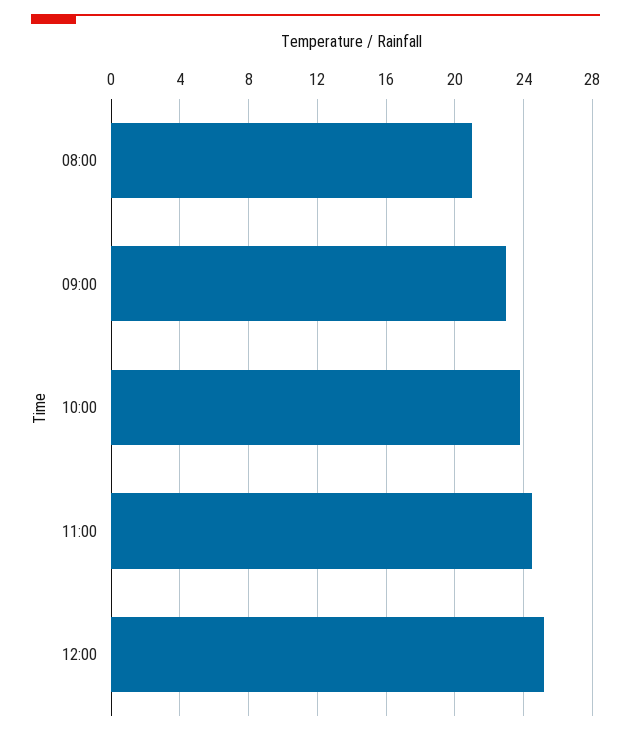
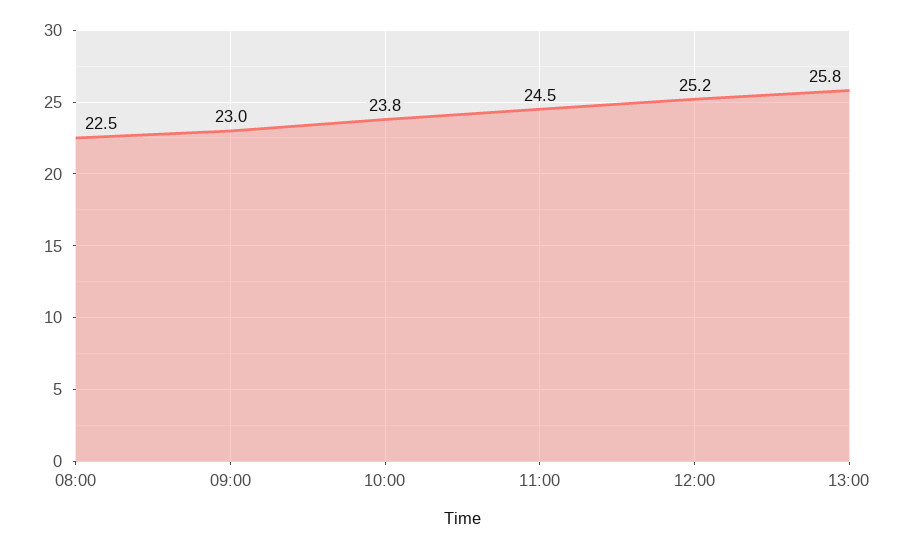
08:00: 21 -> 22.5
13:00: none -> 25.8

